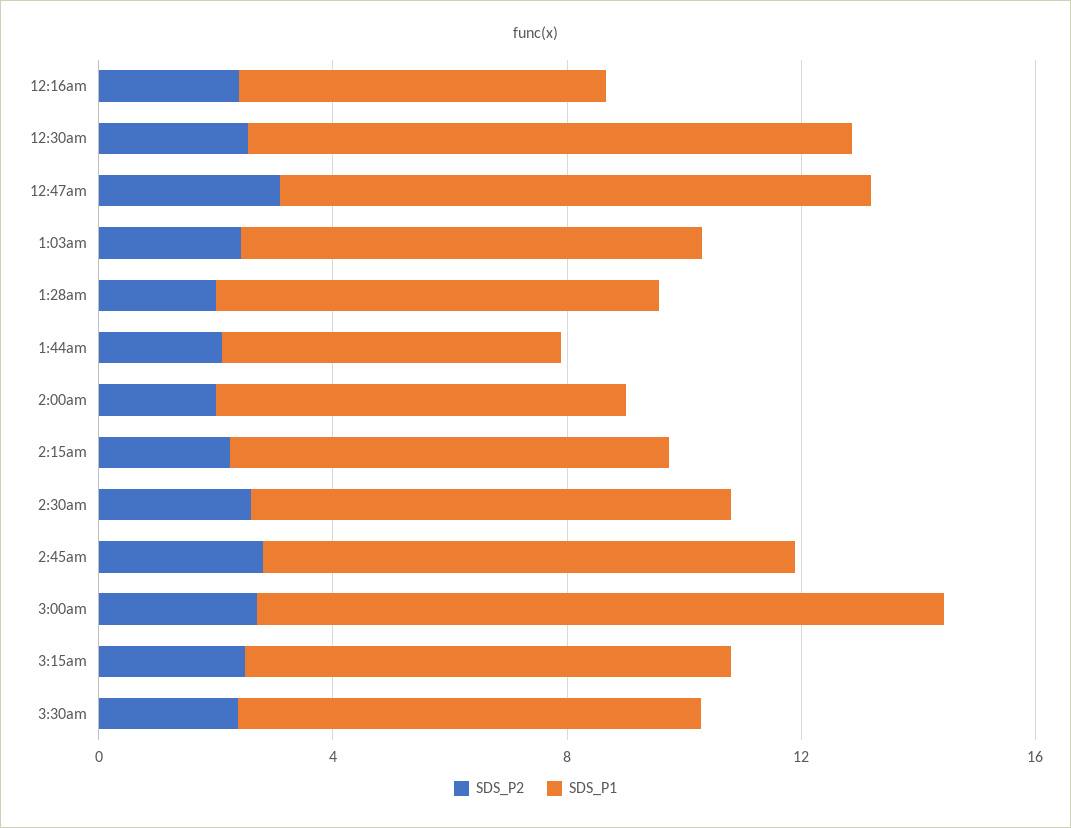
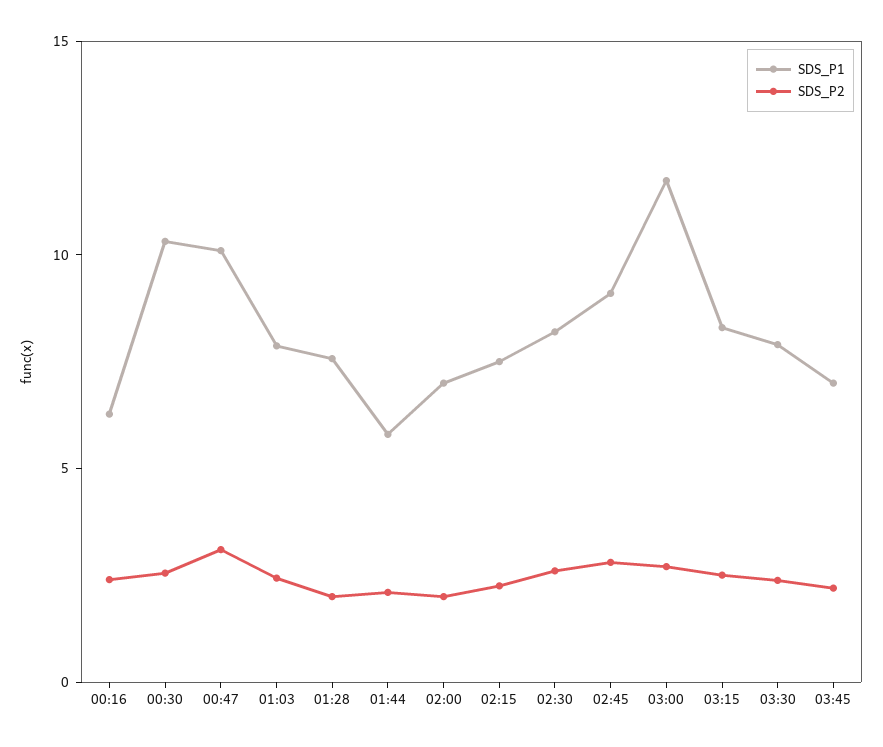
SDS_P1, 03:45: none -> 7
SDS_P2, 03:45: none -> 2

